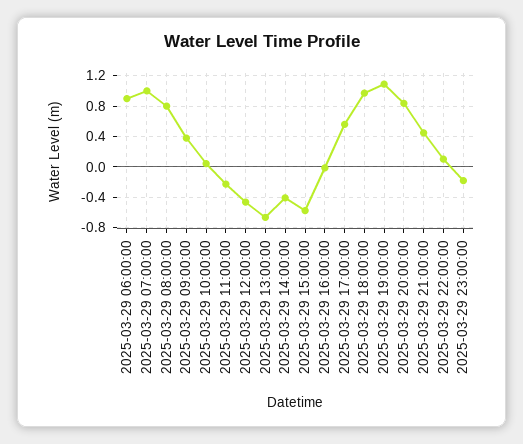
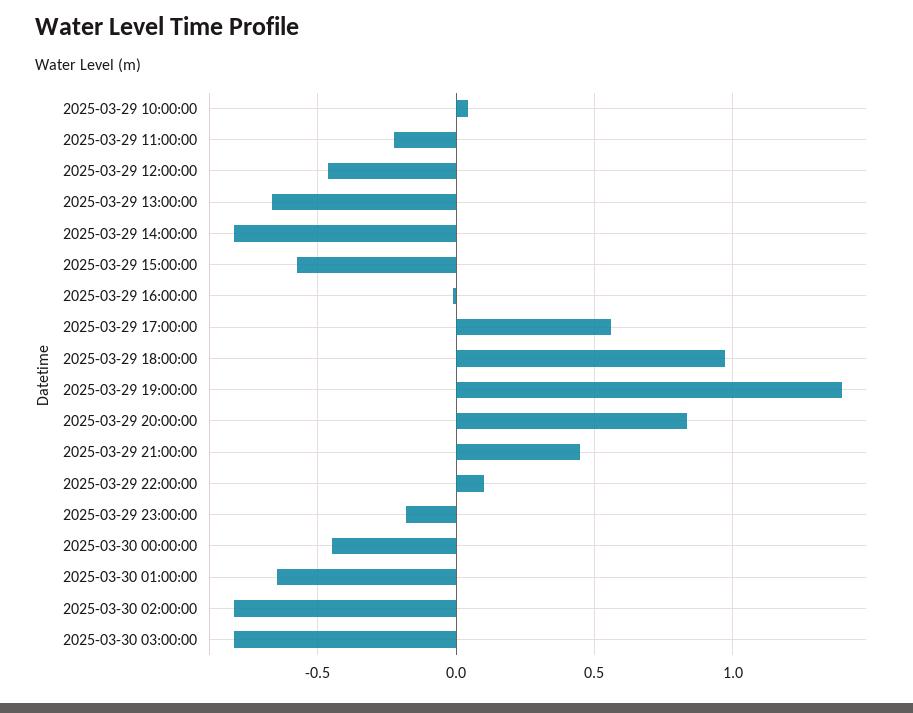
2025-03-29 06:00:00: 0.9 -> none
2025-03-29 07:00:00: 1 -> none
2025-03-29 08:00:00: 0.8 -> none
2025-03-29 09:00:00: 0.4 -> none
2025-03-29 14:00:00: -0.4 -> -0.8
2025-03-29 19:00:00: 1.1 -> 1.4
2025-03-30 00:00:00: none -> -0.45
2025-03-30 01:00:00: none -> -0.65
2025-03-30 02:00:00: none -> -0.8
2025-03-30 03:00:00: none -> -0.8

